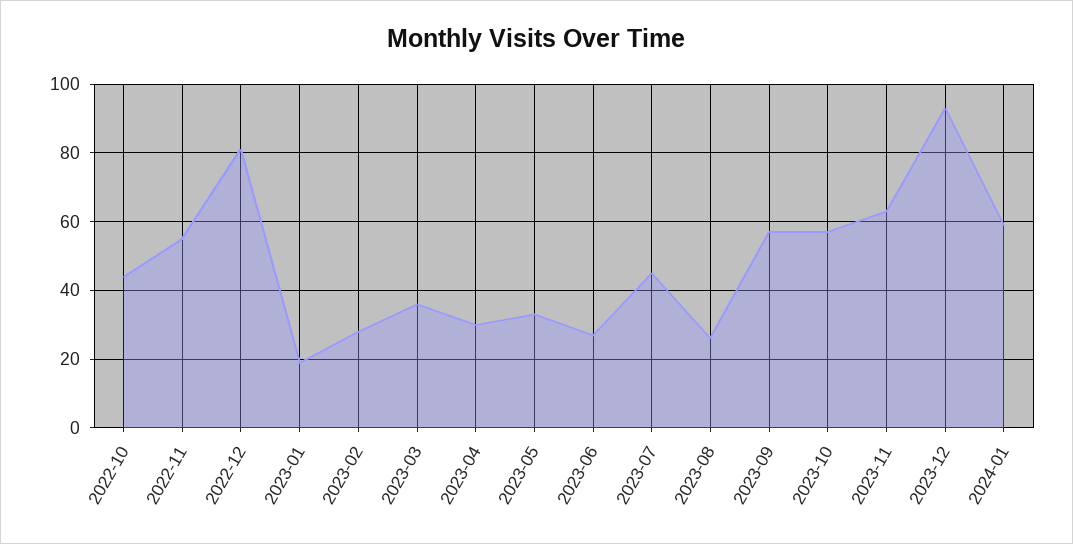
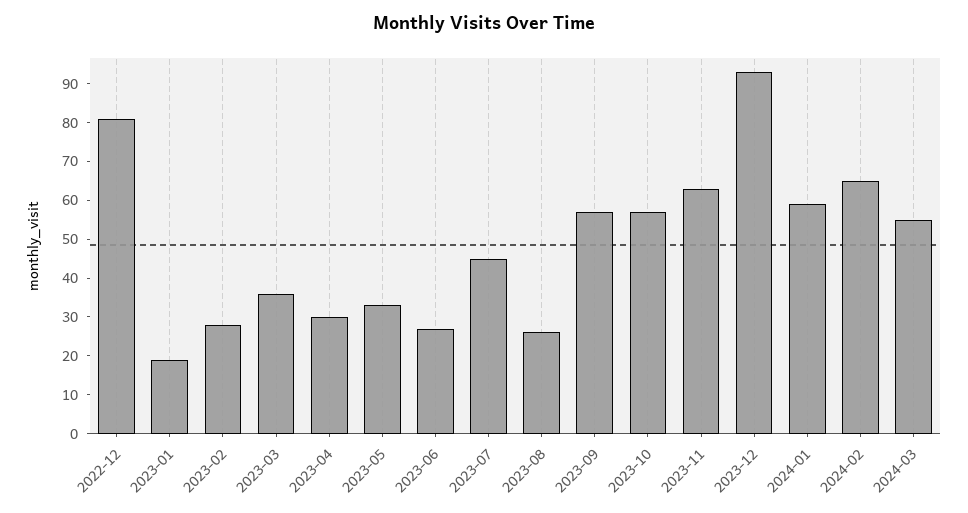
2022-10: 45 -> none
2022-11: 55 -> none
2024-02: none -> 65
2024-03: none -> 55

